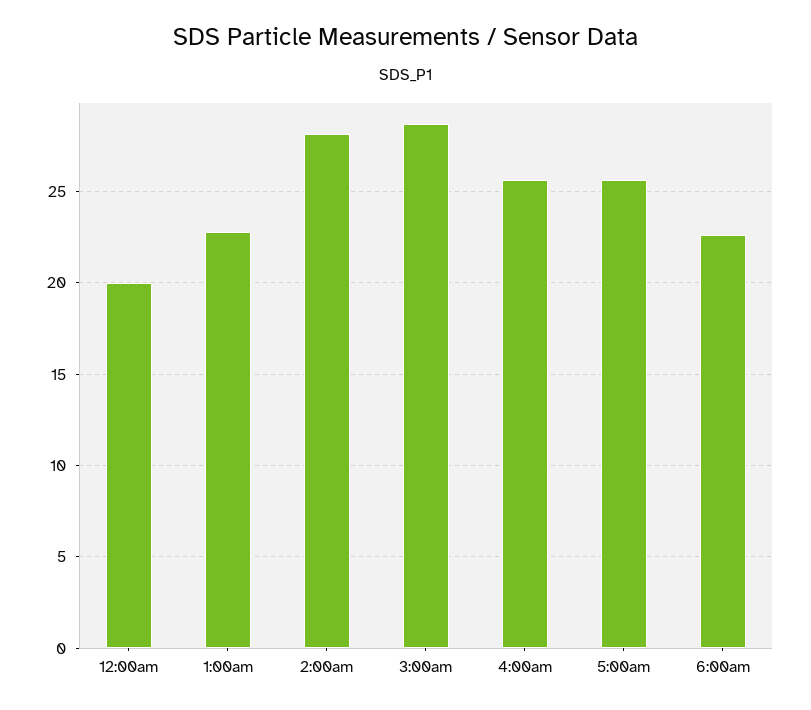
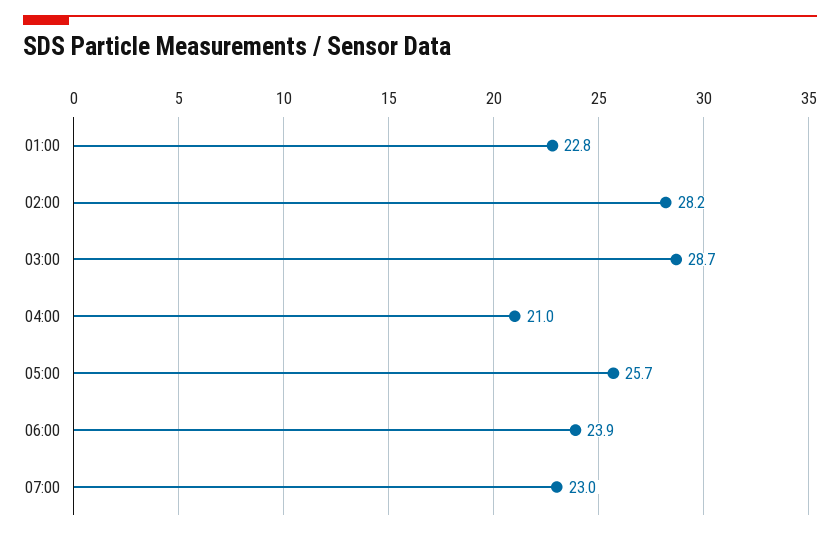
12:00am: 20 -> none
4:00am: 25.5 -> 21
6:00am: 22.5 -> 23.9
07:00: none -> 23

